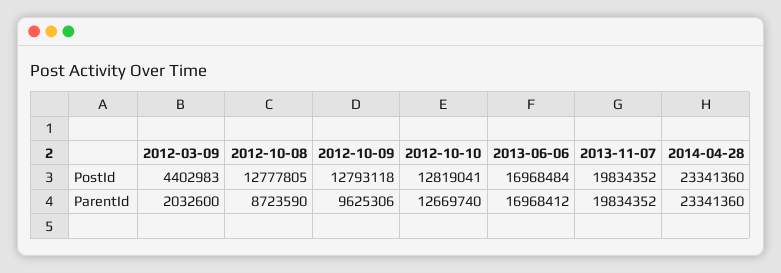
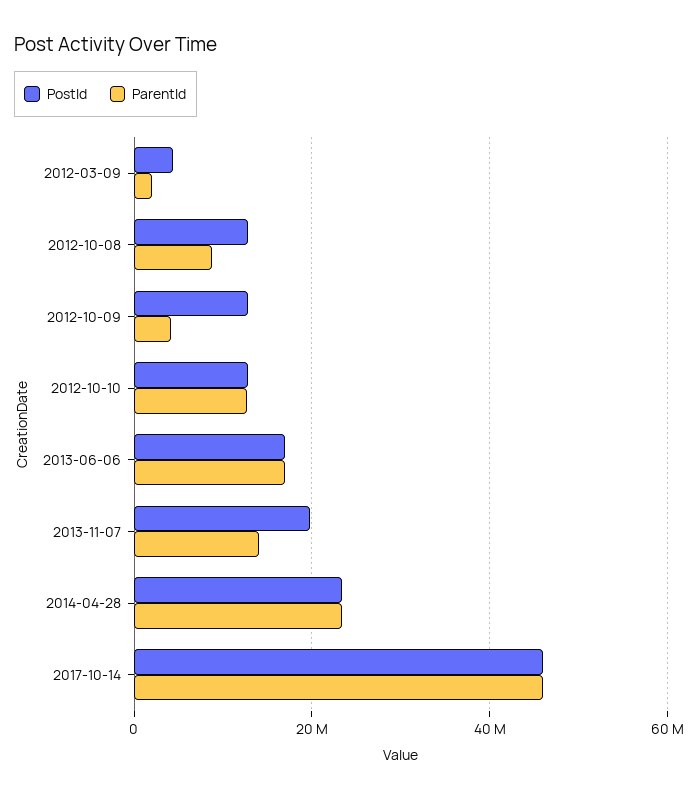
ParentId, 2012-10-09: 9625306 -> 4000000
ParentId, 2013-11-07: 19834352 -> 14000000
PostId, 2017-10-14: none -> 46000000
ParentId, 2017-10-14: none -> 46000000

